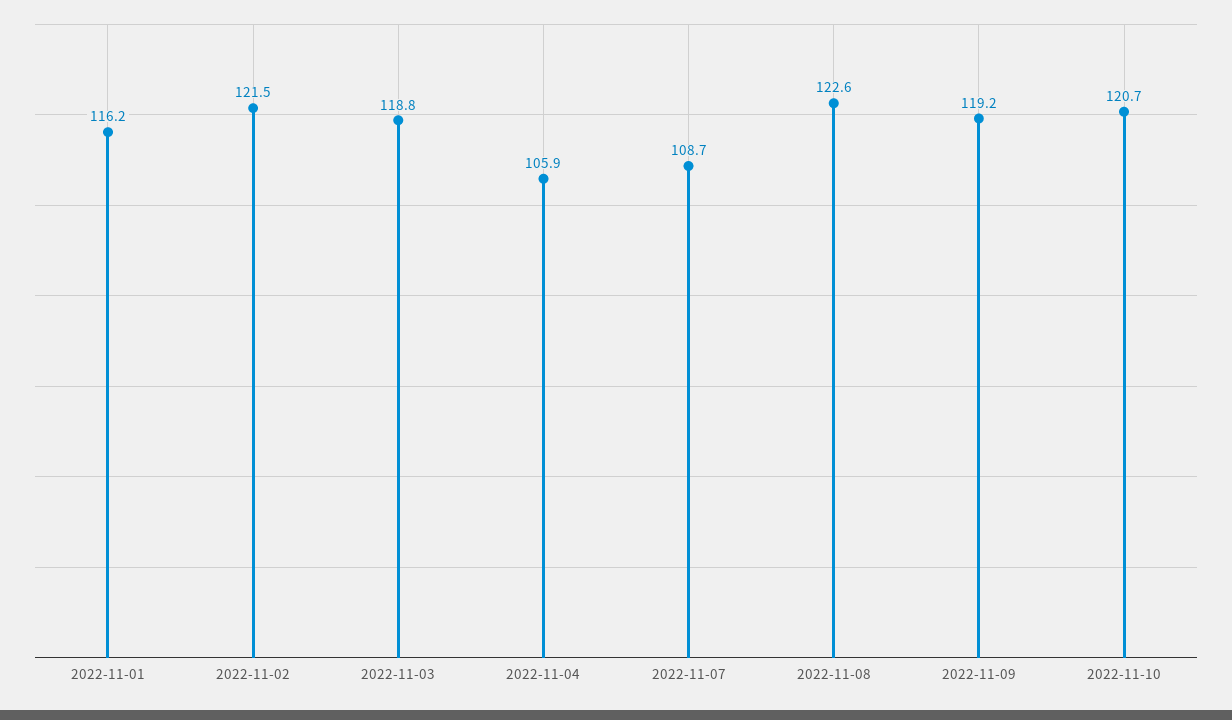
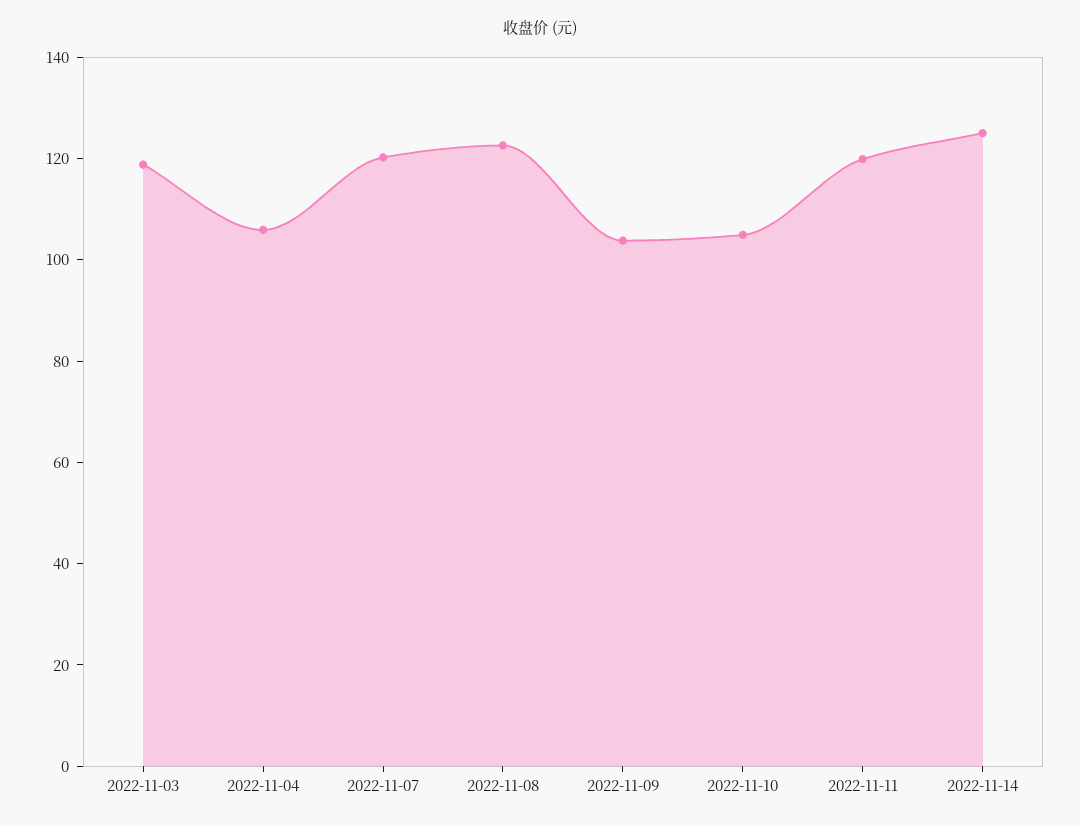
2022-11-01: 116.2 -> none
2022-11-02: 121.5 -> none
2022-11-07: 108.7 -> 120
2022-11-09: 119.2 -> 105
2022-11-10: 120.7 -> 105
2022-11-11: none -> 120
2022-11-14: none -> 125

